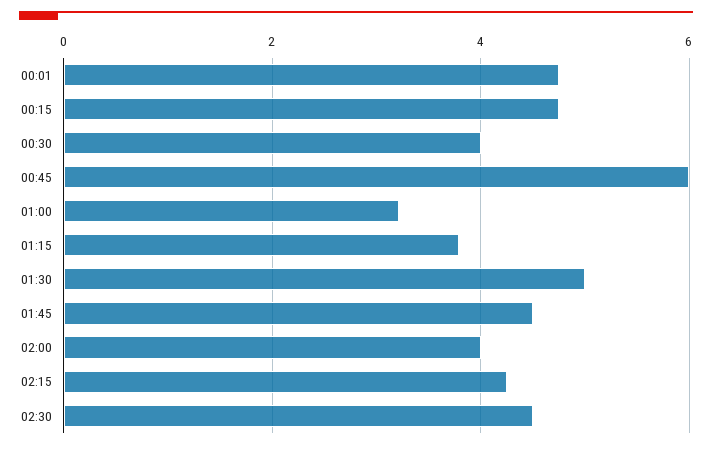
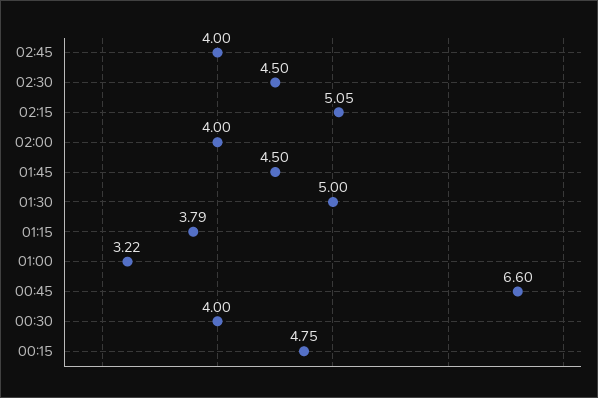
00:01: 4.8 -> none
00:45: 6 -> 6.6
02:15: 4.2 -> 5.05
02:45: none -> 4

